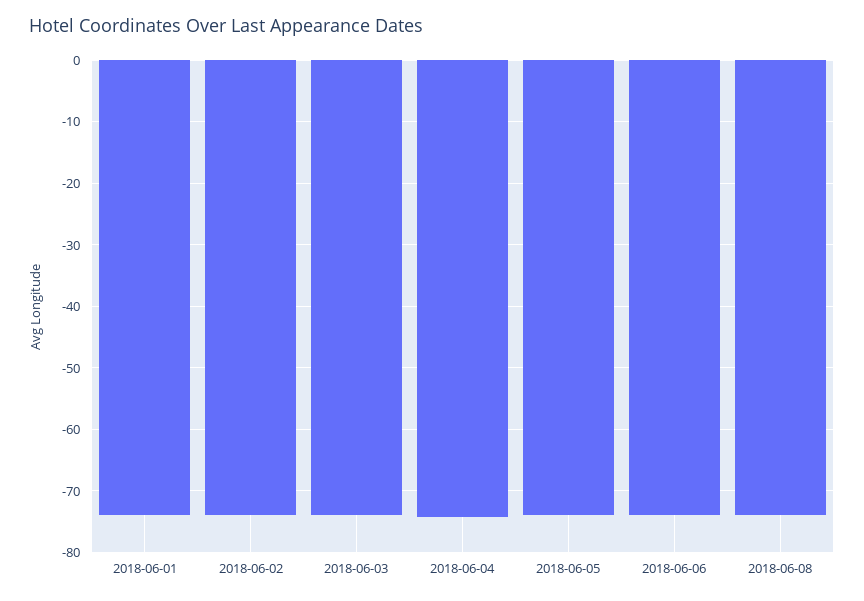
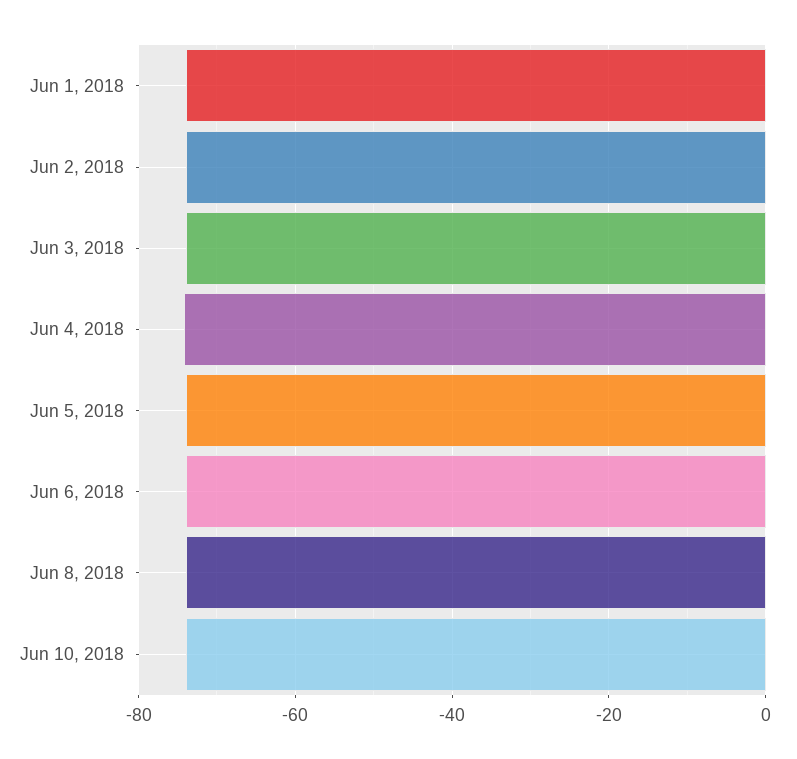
Jun 10, 2018: none -> -74

